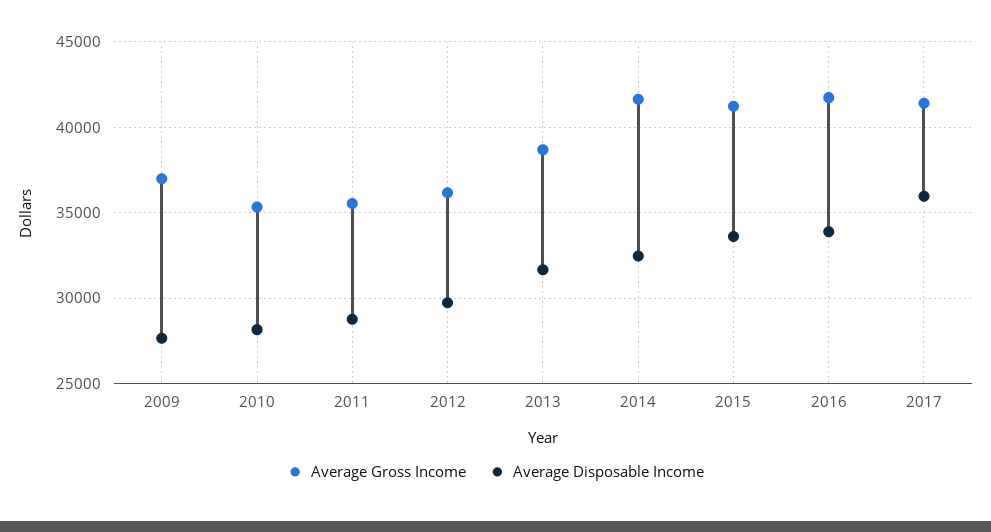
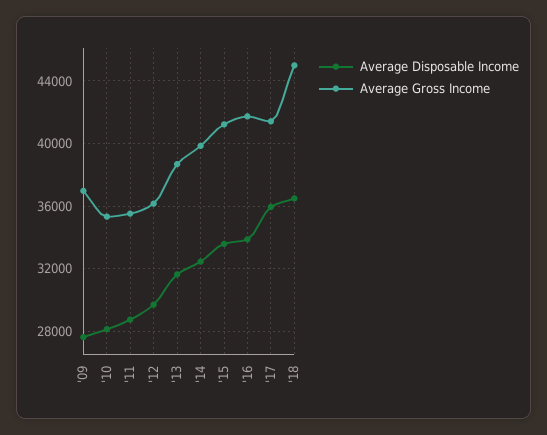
Average Gross Income, 2014: 41500 -> 40000
Average Disposable Income, '18: none -> 36500
Average Gross Income, '18: none -> 45000

